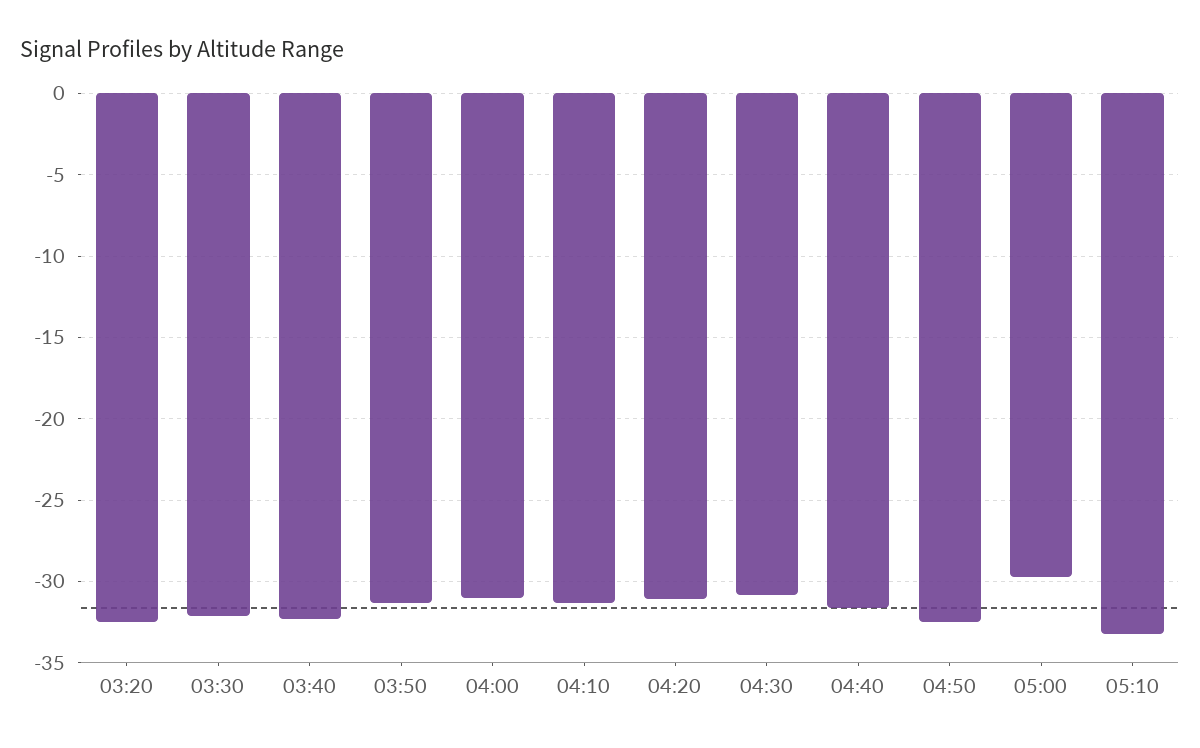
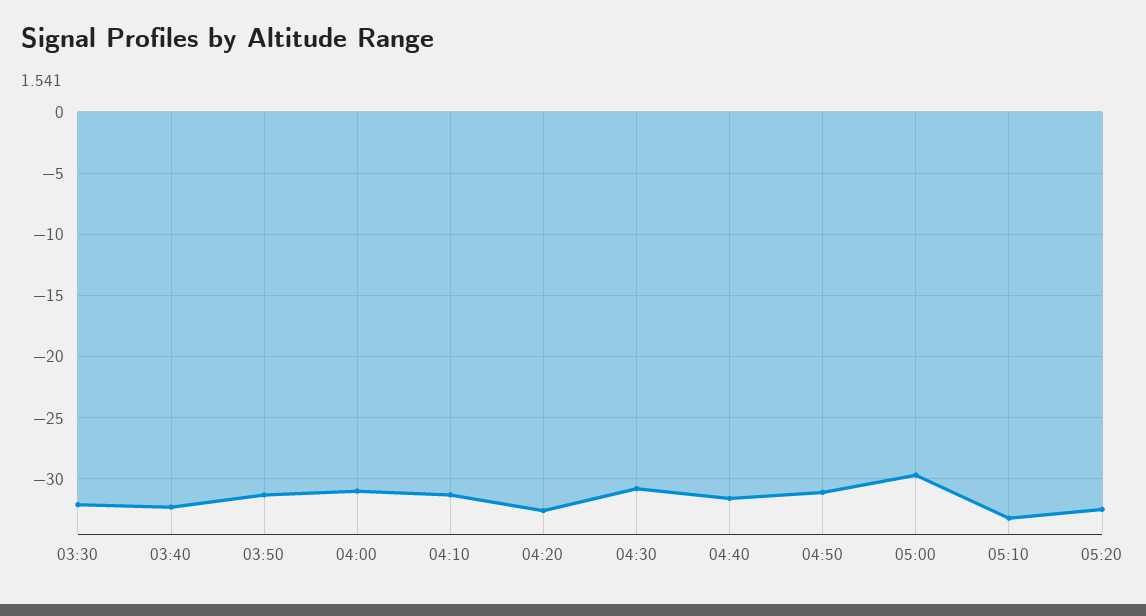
03:20: -32.5 -> none
04:20: -31 -> -32.5
04:50: -32.5 -> -31
05:20: none -> -32.5

